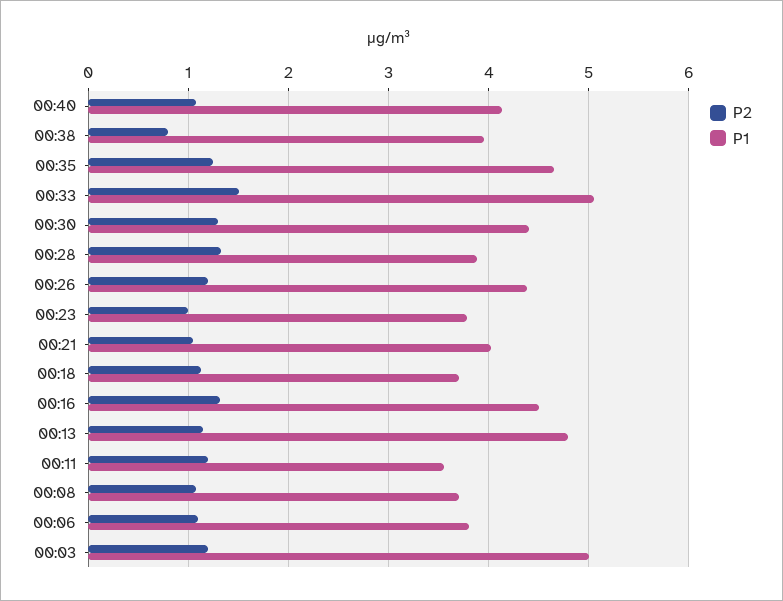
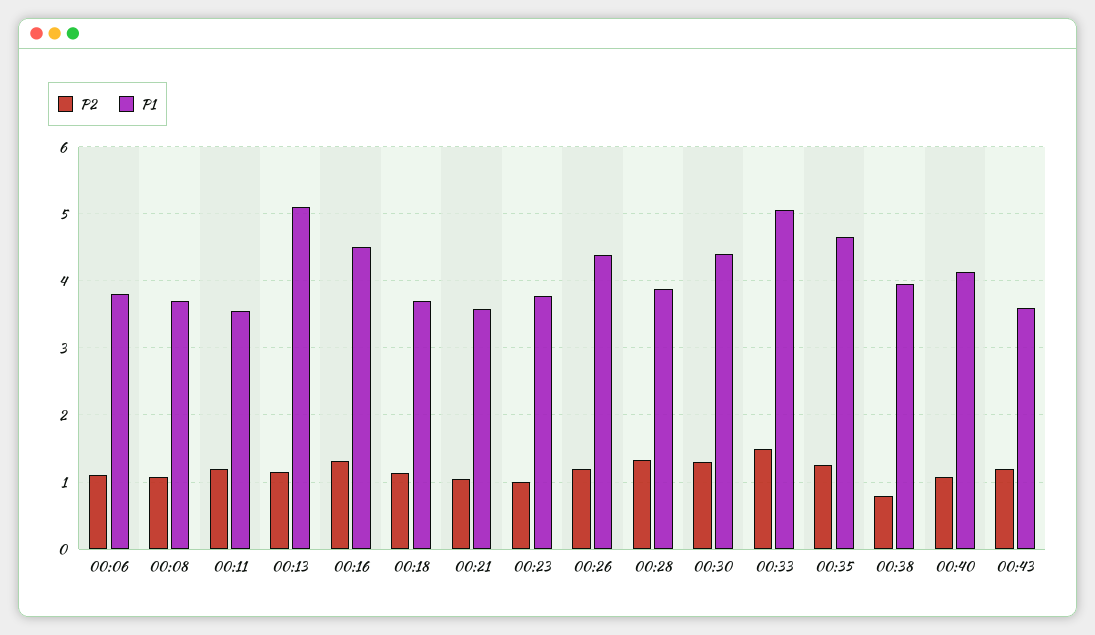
P1, 00:21: 4 -> 3.6
P1, 00:13: 4.8 -> 5.1
P2, 00:03: 1.2 -> none
P1, 00:03: 5 -> none
P2, 00:43: none -> 1.2
P1, 00:43: none -> 3.6

